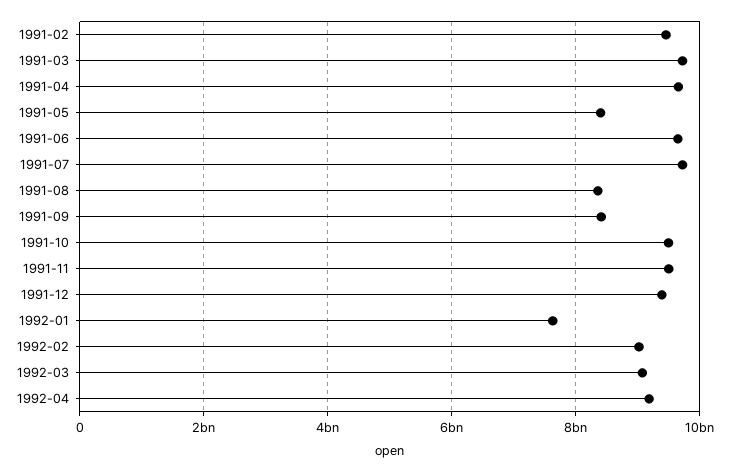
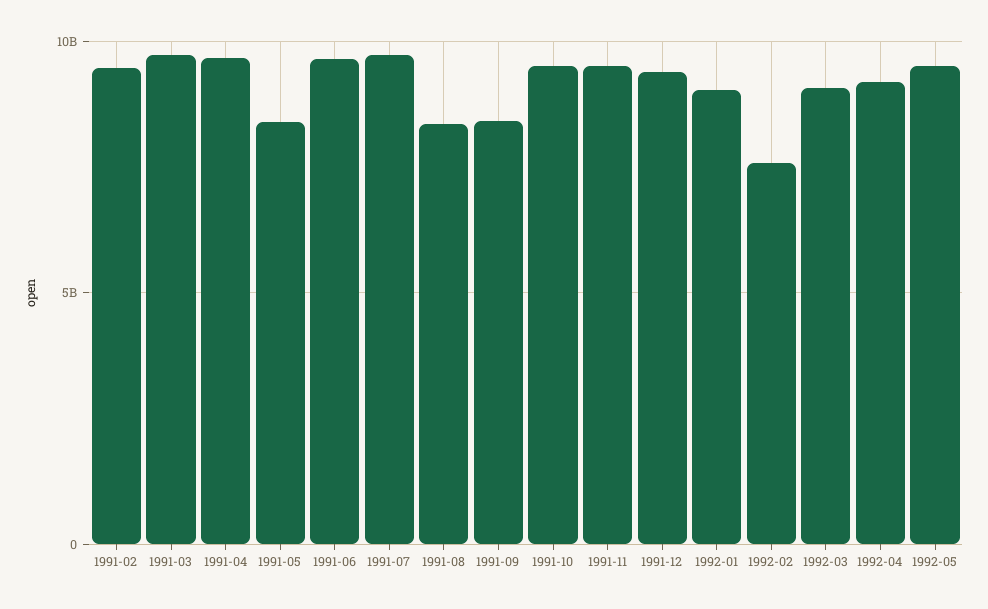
1992-01: 7600000000 -> 9000000000
1992-02: 9000000000 -> 7500000000
1992-05: none -> 9500000000

